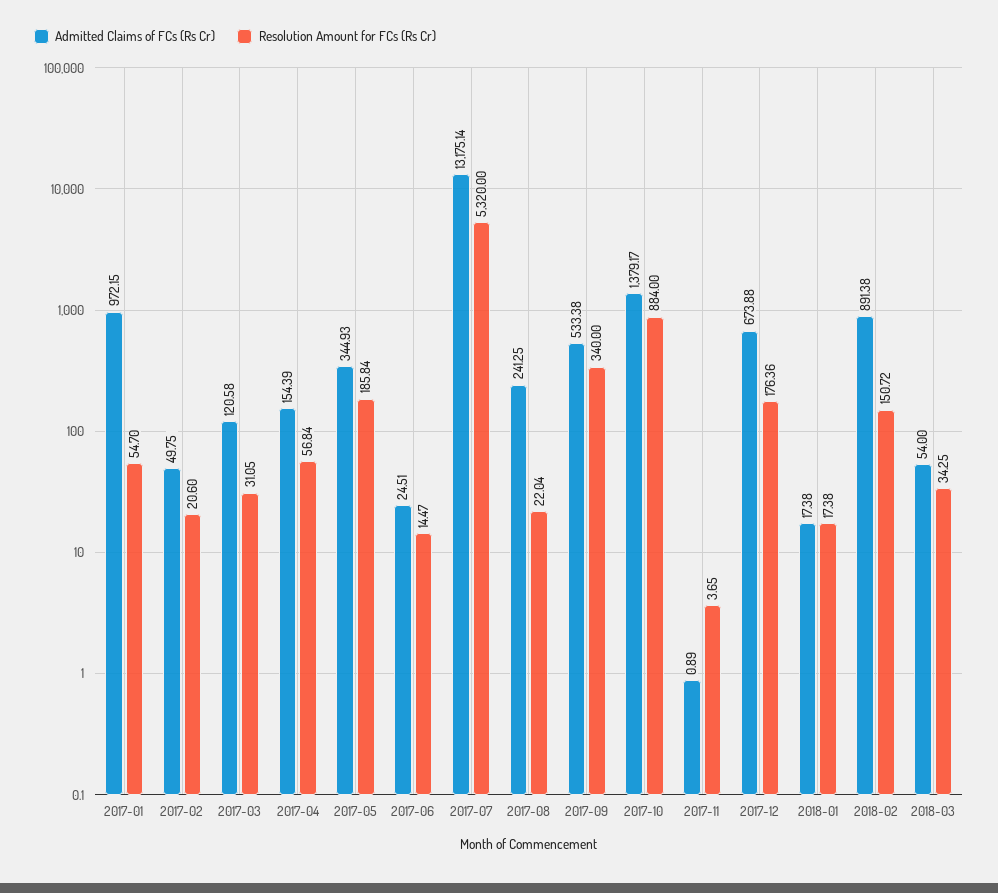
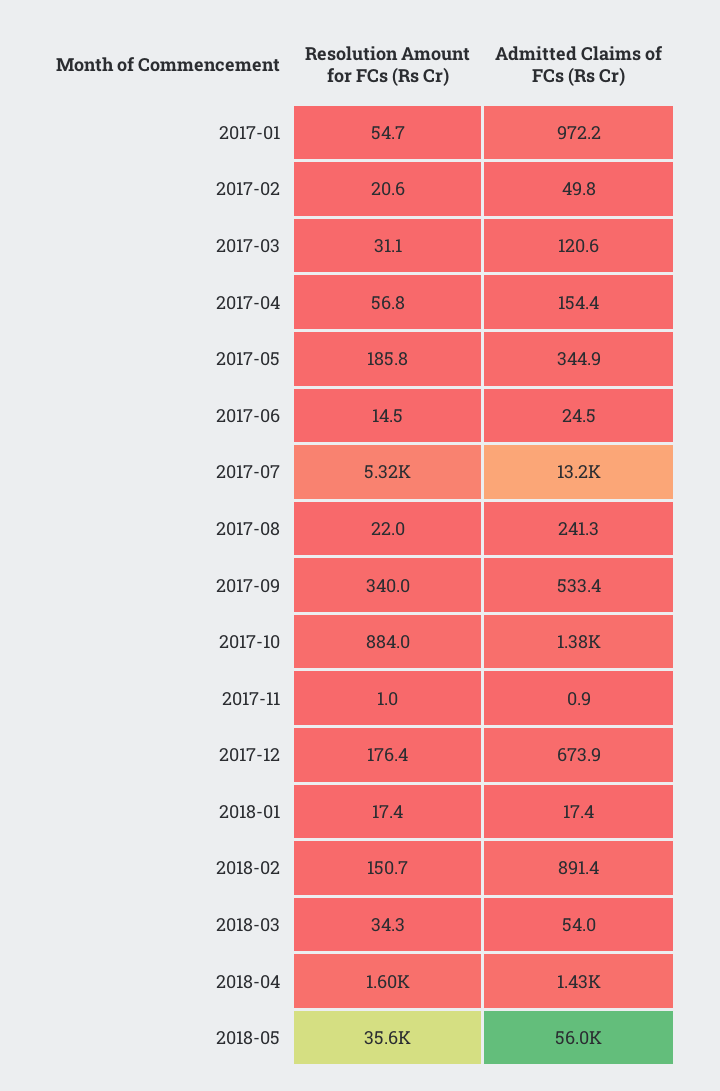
Resolution Amount for FCs (Rs Cr), 2017-11: 3.65 -> 1
Resolution Amount for FCs (Rs Cr), 2018-04: none -> 1600
Admitted Claims of FCs (Rs Cr), 2018-04: none -> 1430
Resolution Amount for FCs (Rs Cr), 2018-05: none -> 35600
Admitted Claims of FCs (Rs Cr), 2018-05: none -> 56000

